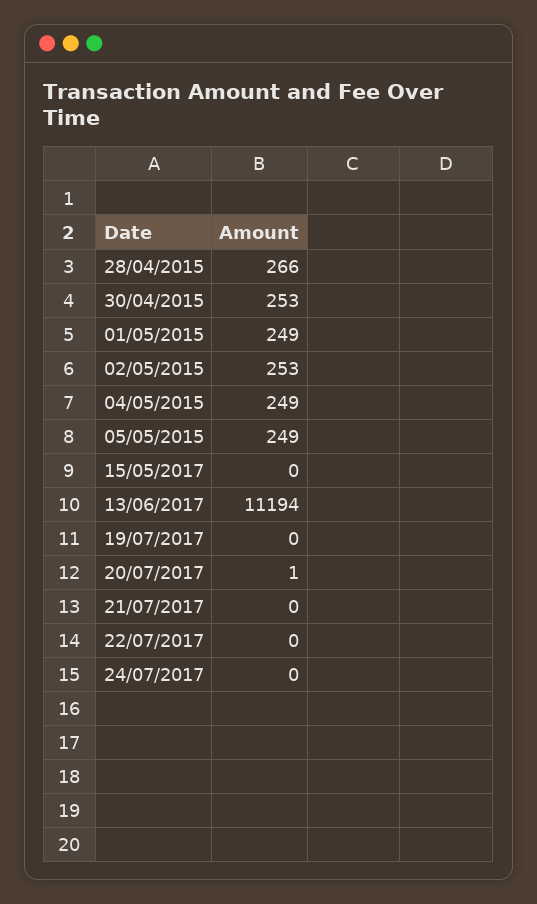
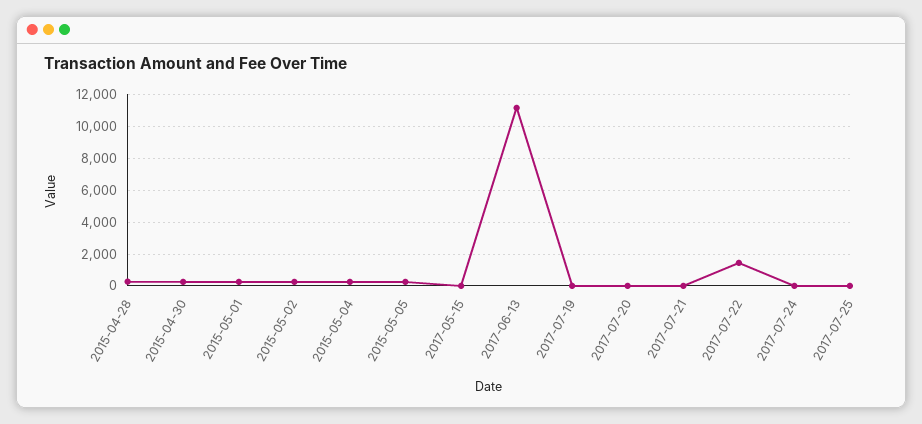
22/07/2017: 0 -> 1500
2017-07-25: none -> 0

